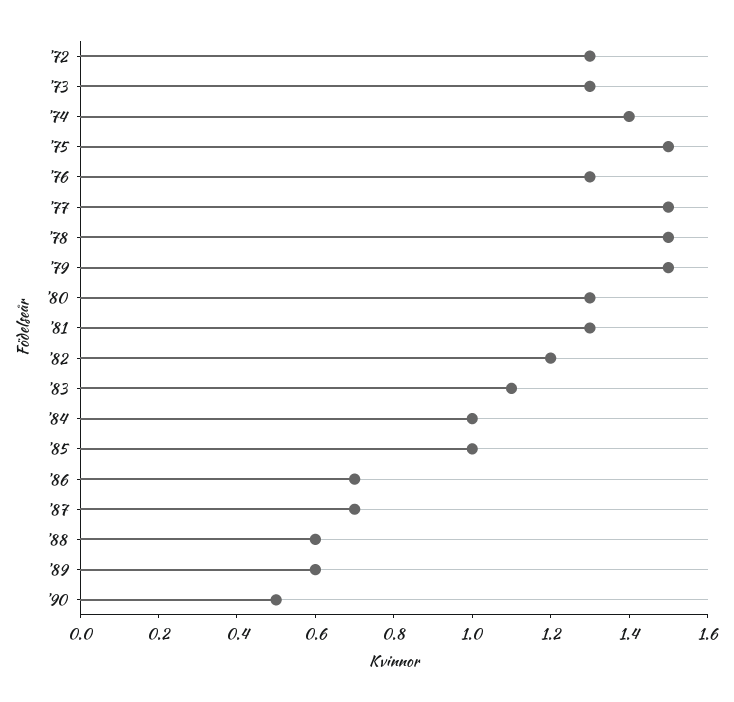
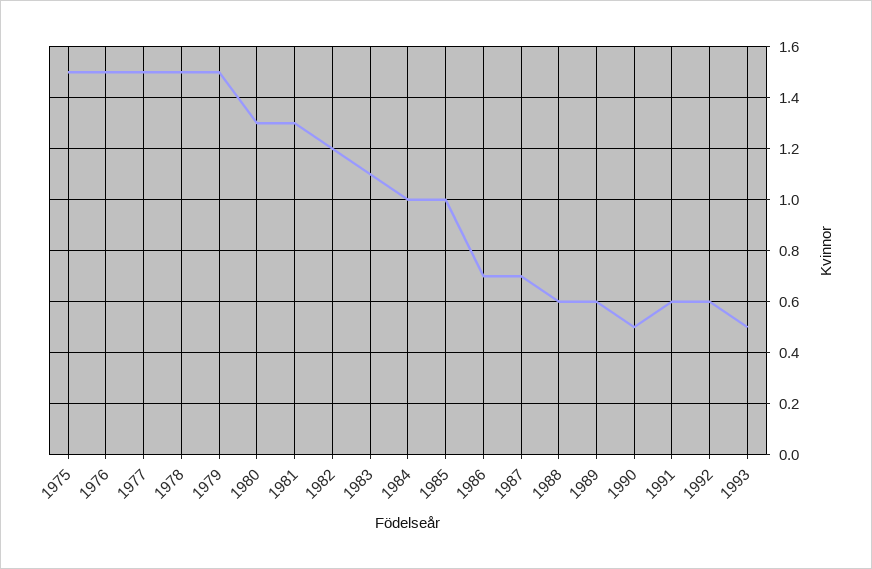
'72: 1.3 -> none
'73: 1.3 -> none
'74: 1.4 -> none
'76: 1.3 -> 1.5
1991: none -> 0.6
1992: none -> 0.6
1993: none -> 0.5

